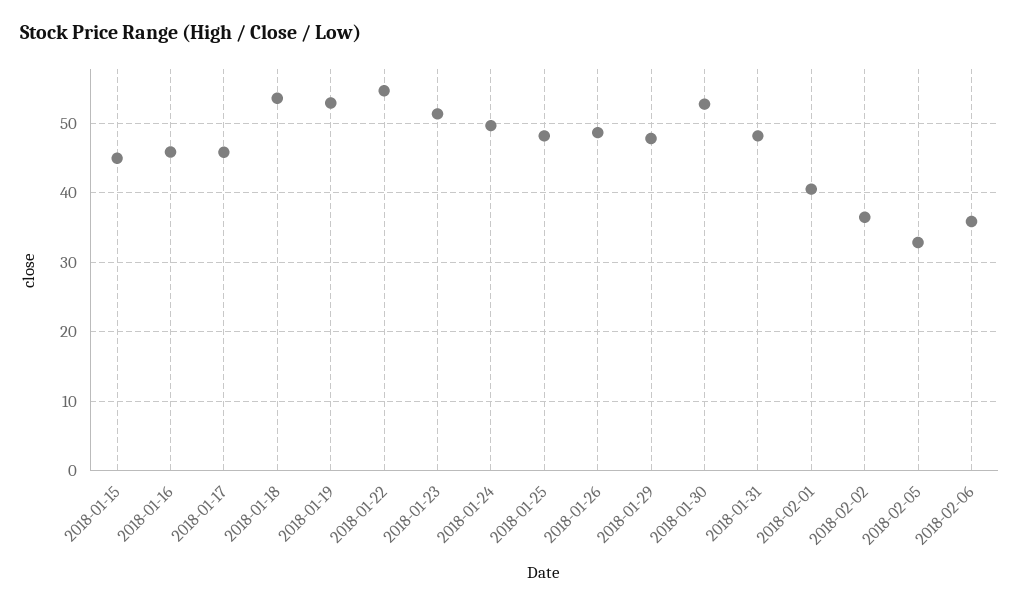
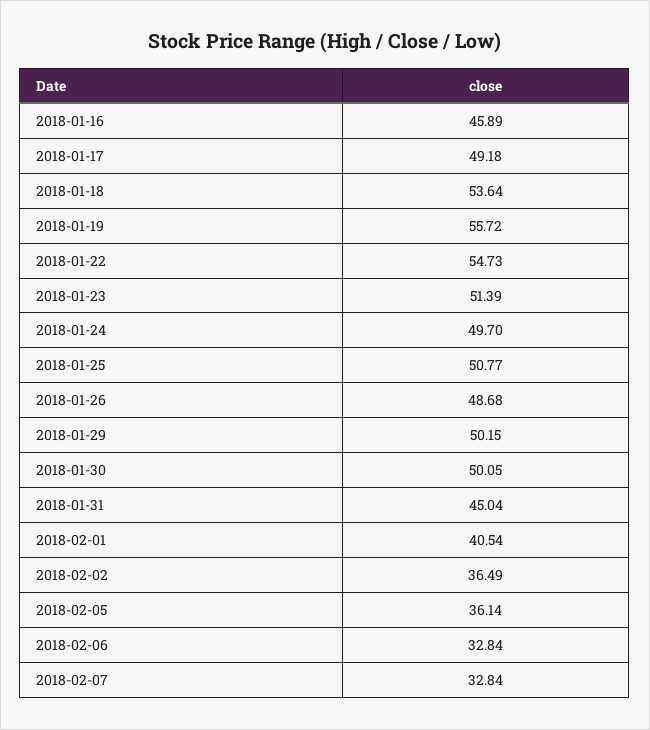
2018-01-15: 45 -> none
2018-01-17: 46 -> 49.18
2018-01-19: 53 -> 55.72
2018-01-25: 48 -> 50.77
2018-01-29: 48 -> 50.15
2018-01-30: 53 -> 50.05
2018-01-31: 48 -> 45.04
2018-02-05: 33 -> 36.14
2018-02-06: 36 -> 32.84
2018-02-07: none -> 32.84

